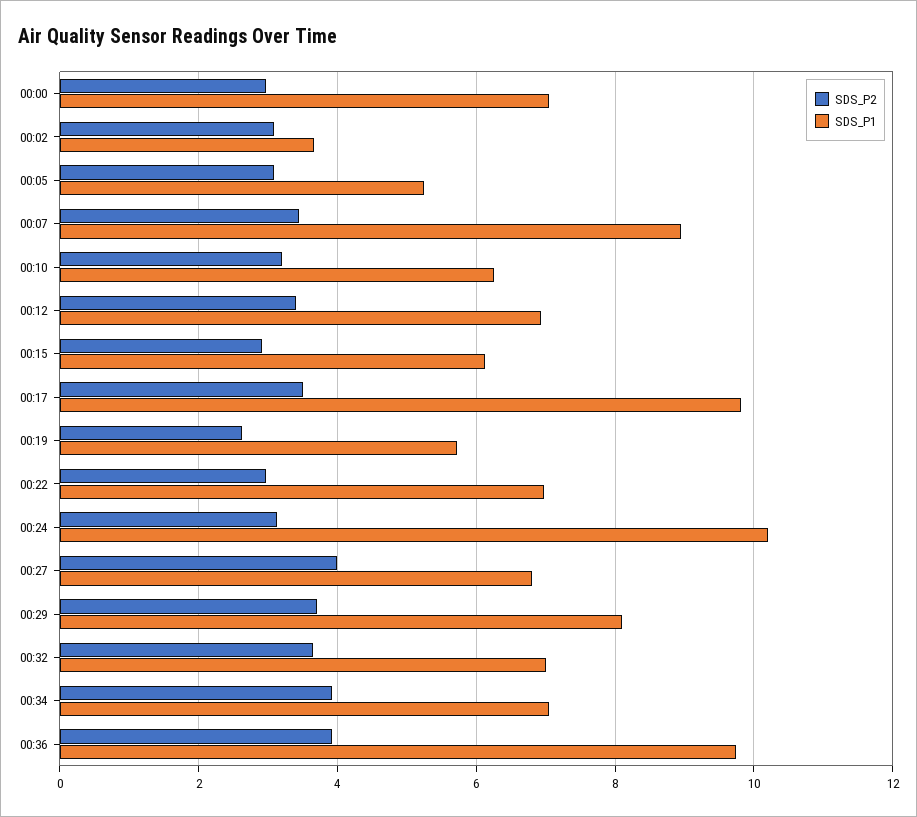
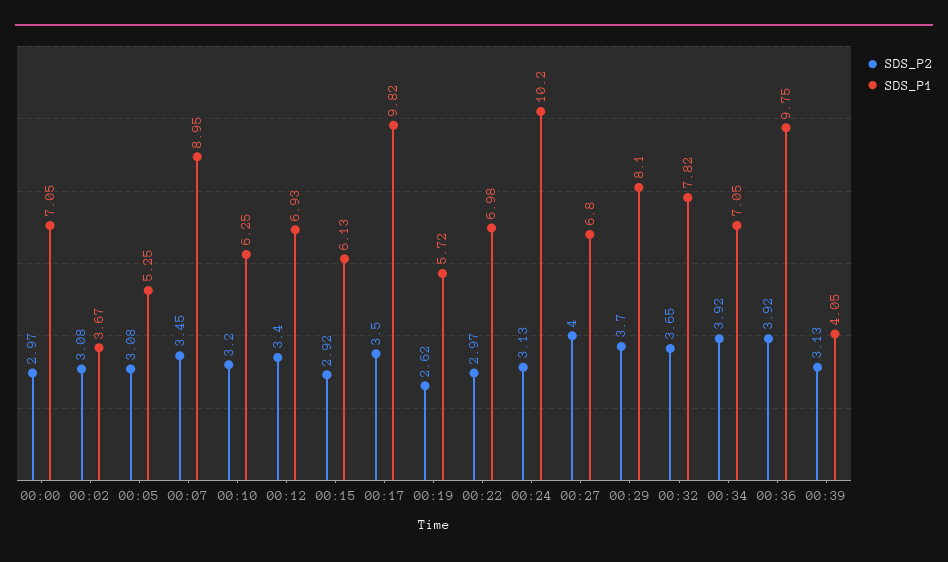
SDS_P1, 00:32: 7 -> 7.82
SDS_P2, 00:39: none -> 3.13
SDS_P1, 00:39: none -> 4.05

